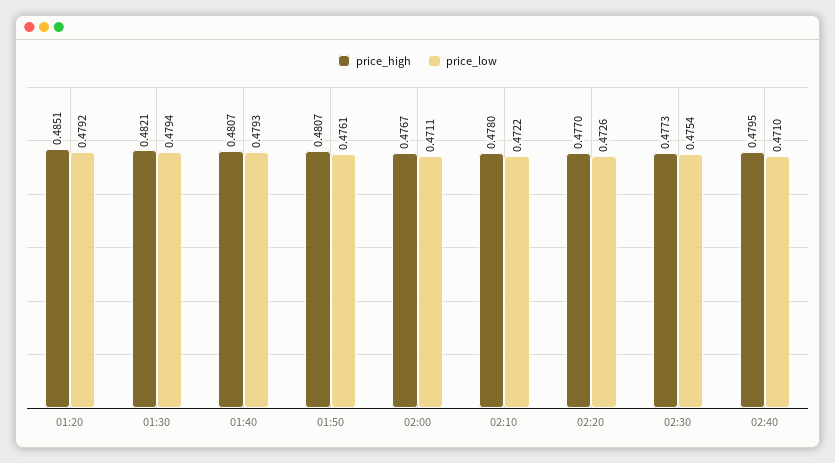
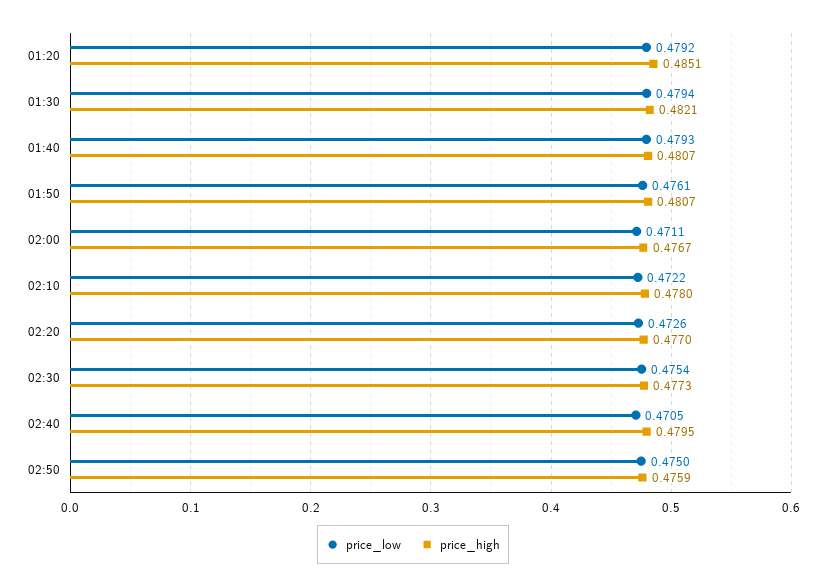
price_low, 02:40: 0.471 -> 0.4705
price_low, 02:50: none -> 0.475
price_high, 02:50: none -> 0.4759

